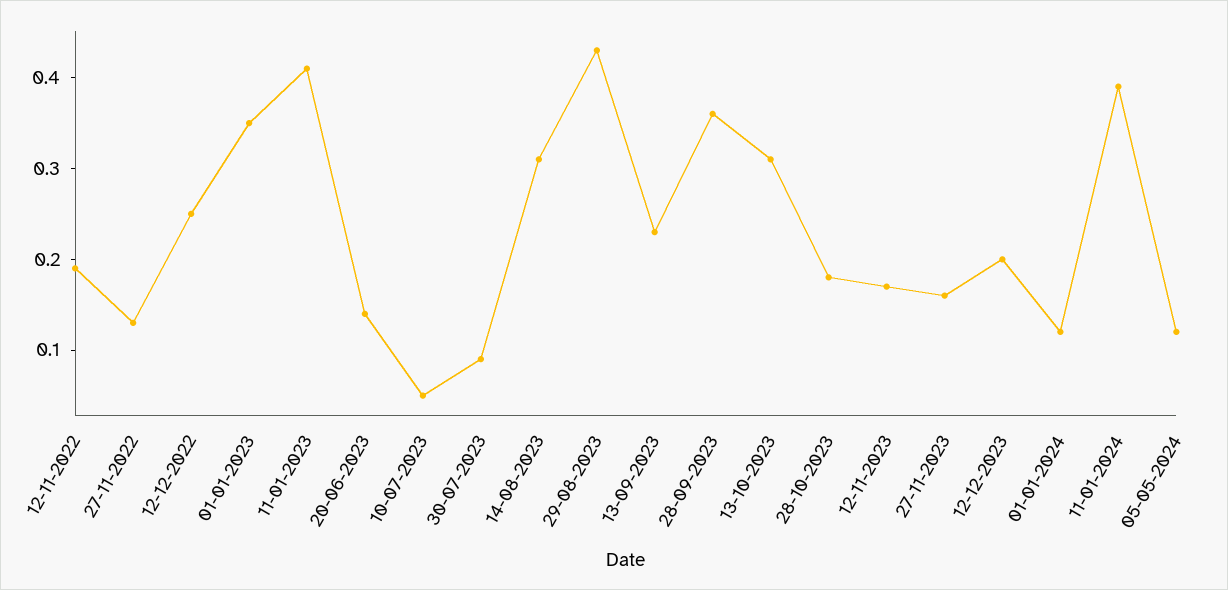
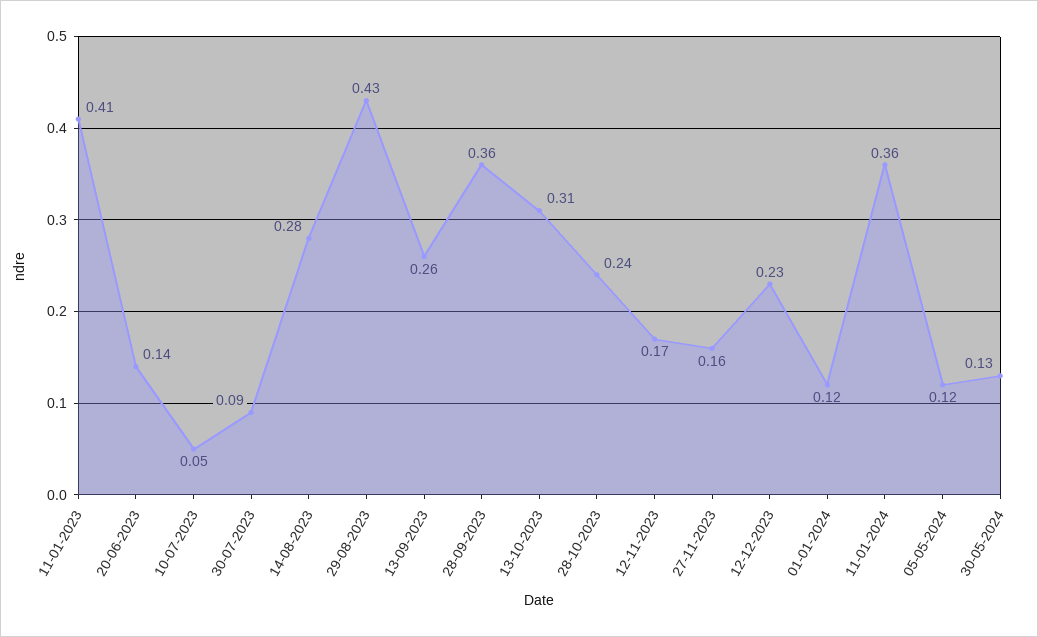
12-11-2022: 0.19 -> none
27-11-2022: 0.13 -> none
12-12-2022: 0.25 -> none
01-01-2023: 0.35 -> none
14-08-2023: 0.31 -> 0.28
13-09-2023: 0.23 -> 0.26
28-10-2023: 0.18 -> 0.24
12-12-2023: 0.2 -> 0.23
11-01-2024: 0.39 -> 0.36
30-05-2024: none -> 0.13

